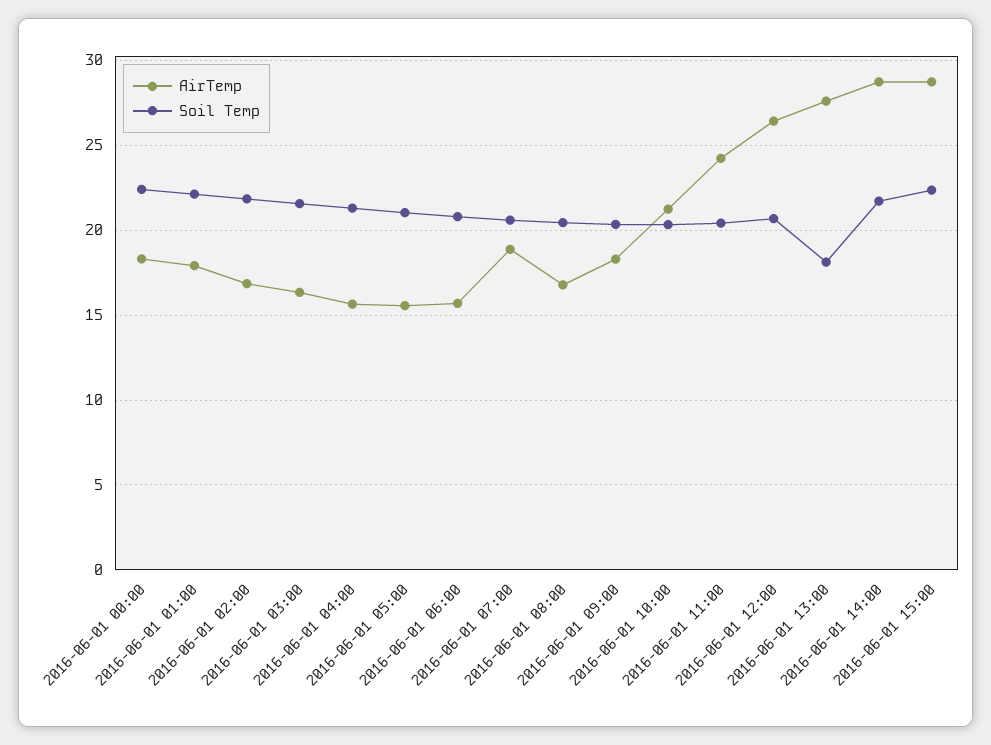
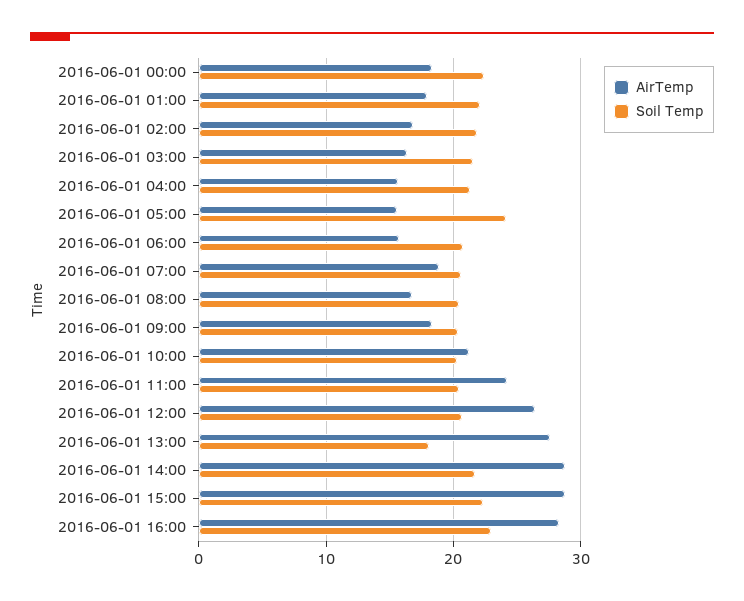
Soil Temp, 2016-06-01 05:00: 21 -> 24
AirTemp, 2016-06-01 16:00: none -> 28
Soil Temp, 2016-06-01 16:00: none -> 23

